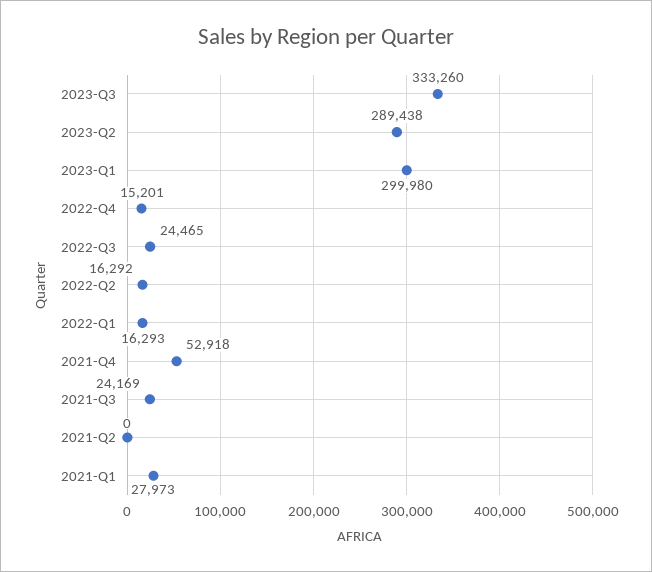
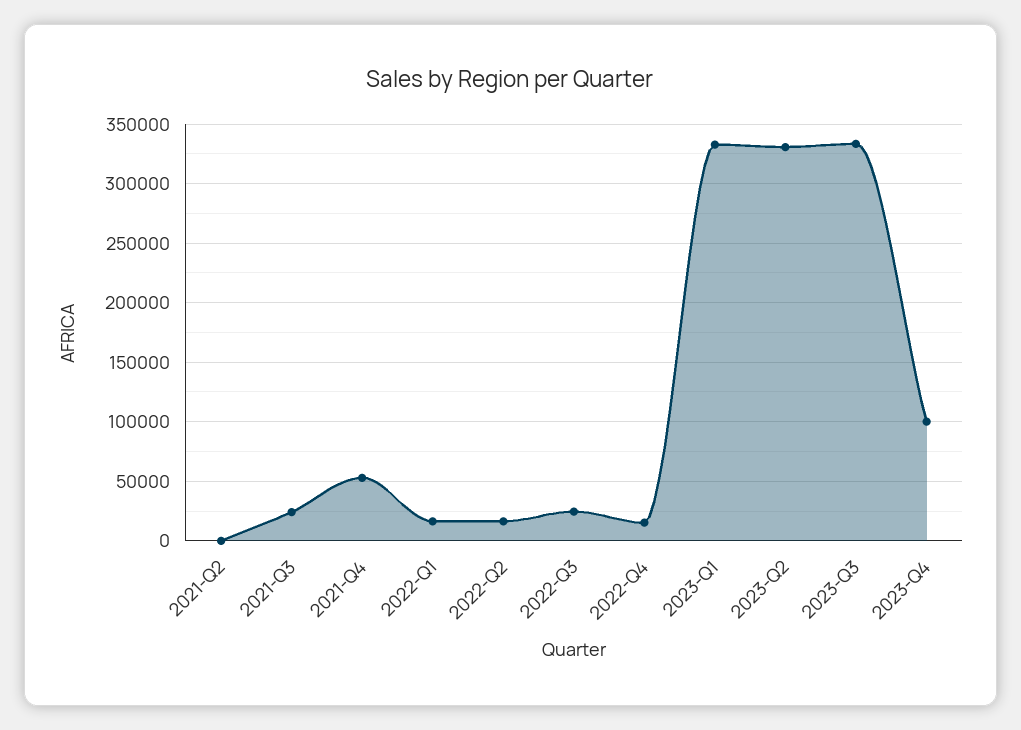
2023-Q2: 289438 -> 330000
2023-Q1: 299980 -> 330000
2021-Q1: 27973 -> none
2023-Q4: none -> 100000

